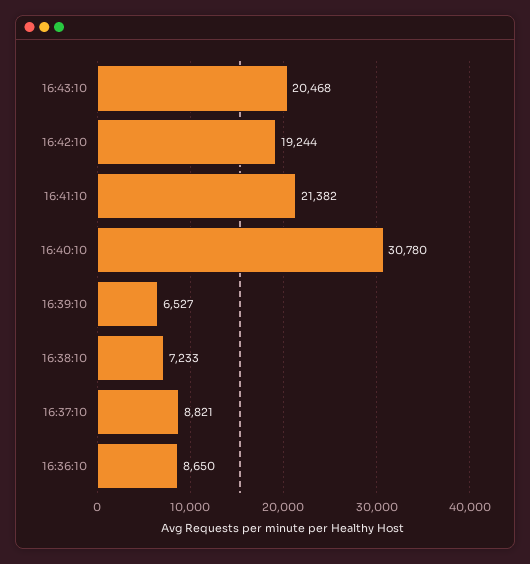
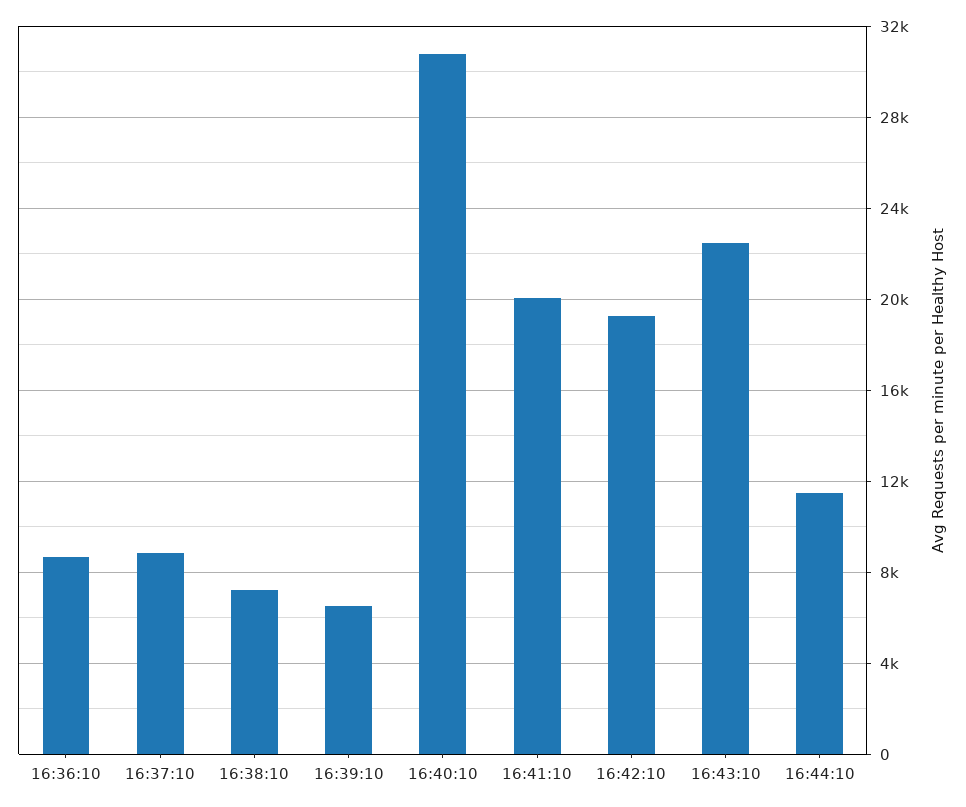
16:43:10: 20468 -> 22500
16:41:10: 21382 -> 20000
16:44:10: none -> 11500

